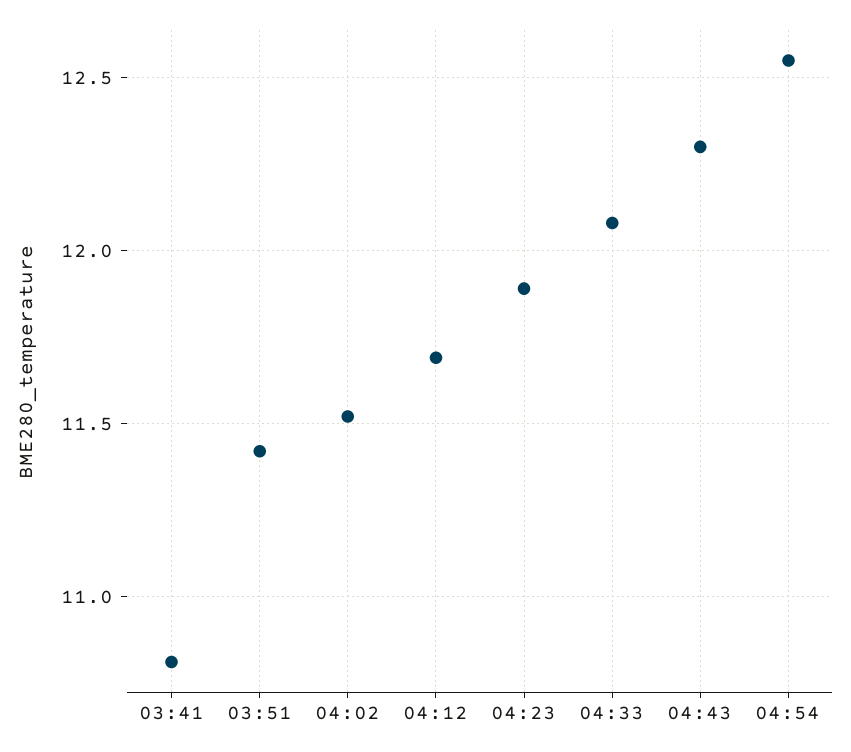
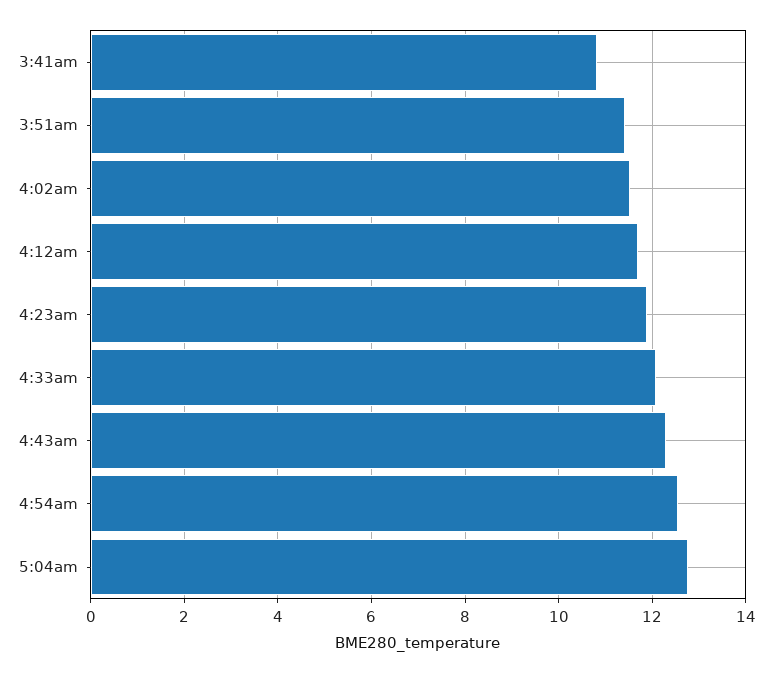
5:04am: none -> 12.8

